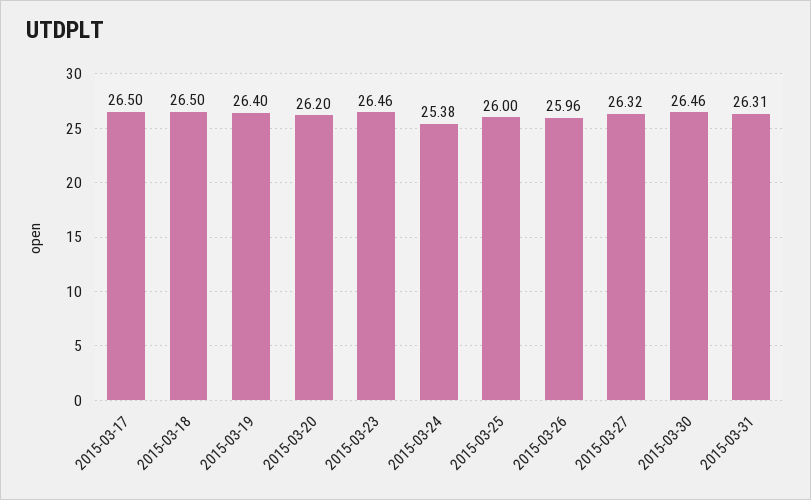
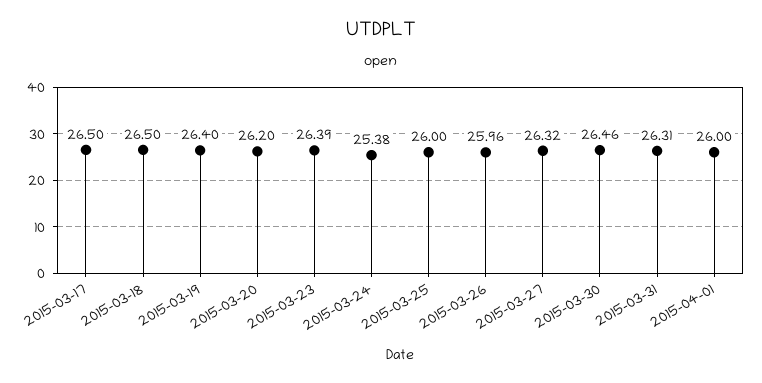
2015-03-23: 26.46 -> 26.39
2015-04-01: none -> 26

